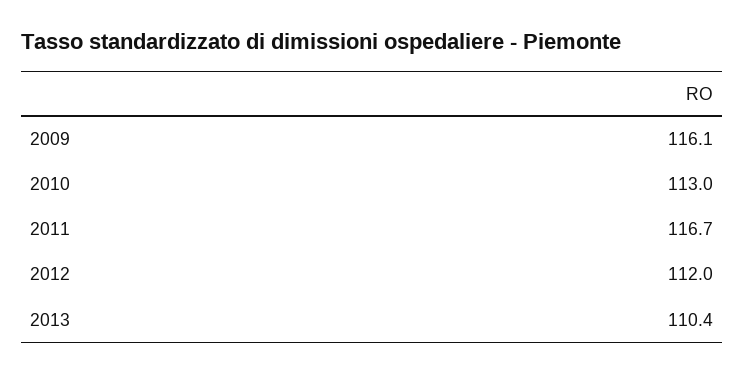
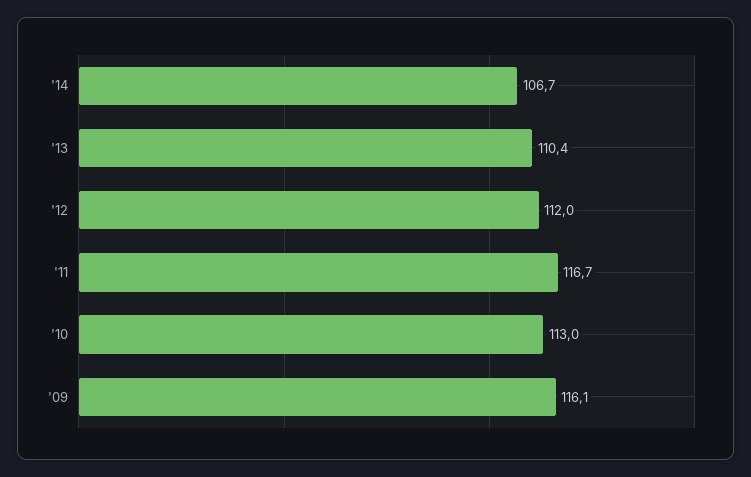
'14: none -> 106.7

